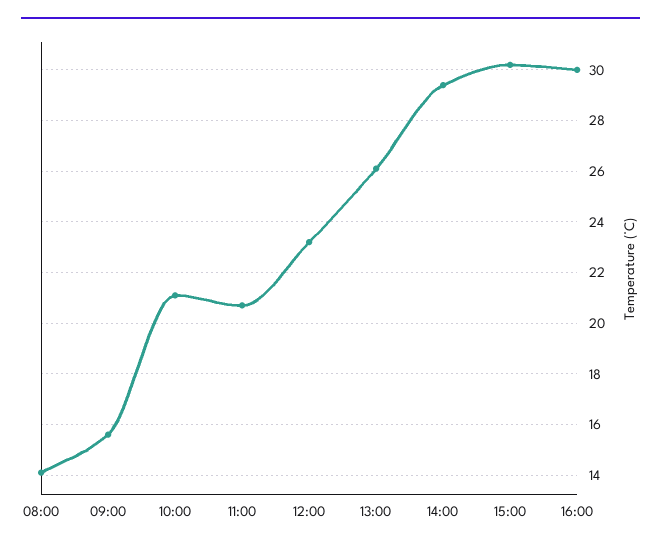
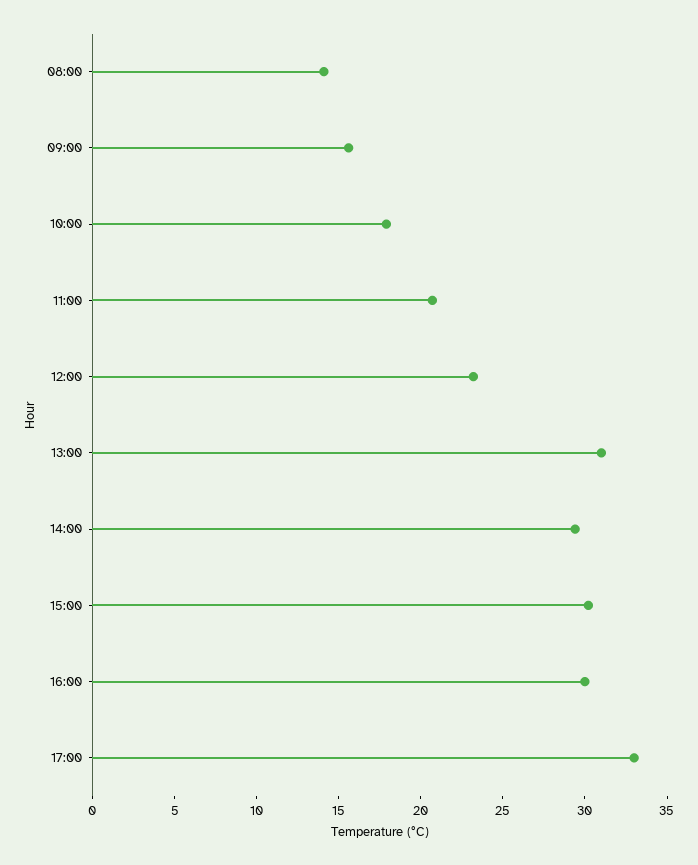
10:00: 21 -> 18
13:00: 26 -> 31
17:00: none -> 33

